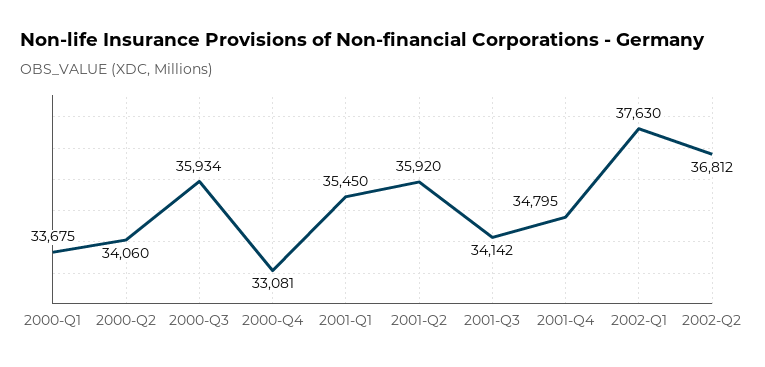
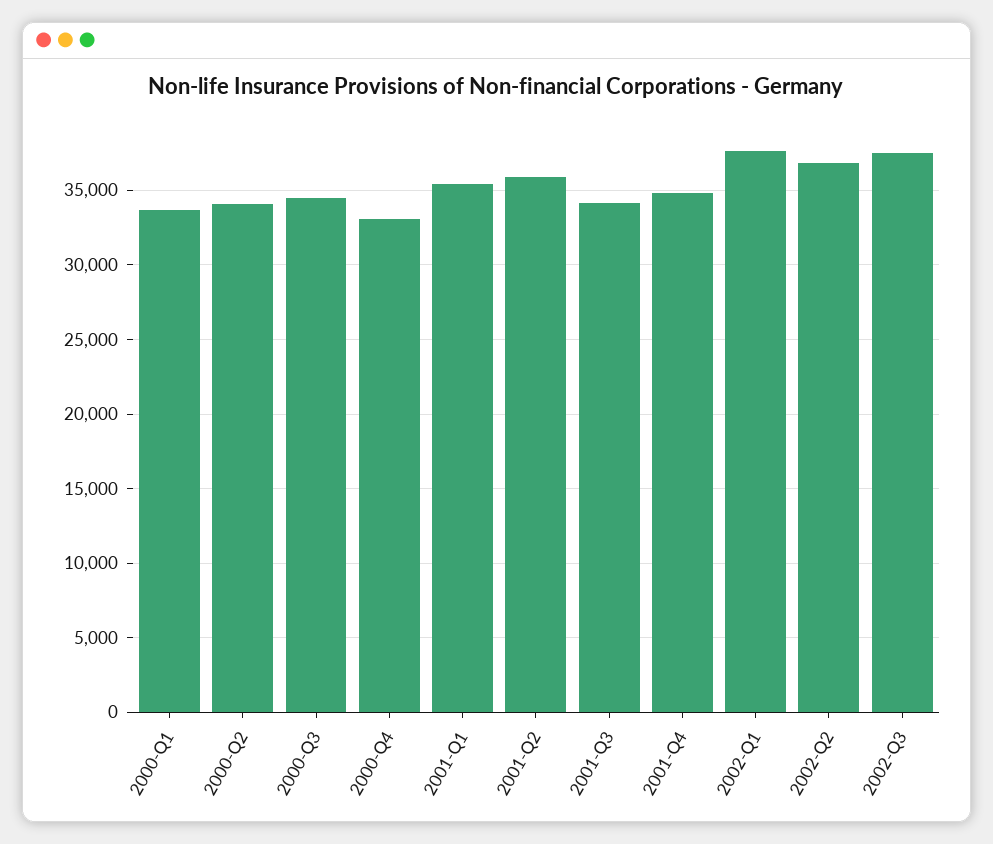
2000-Q3: 35934 -> 34500
2002-Q3: none -> 37500

